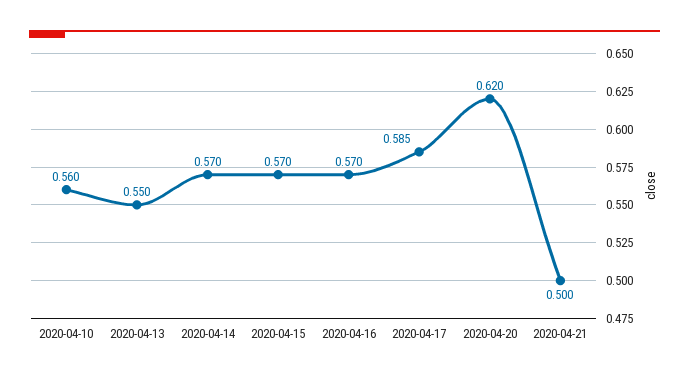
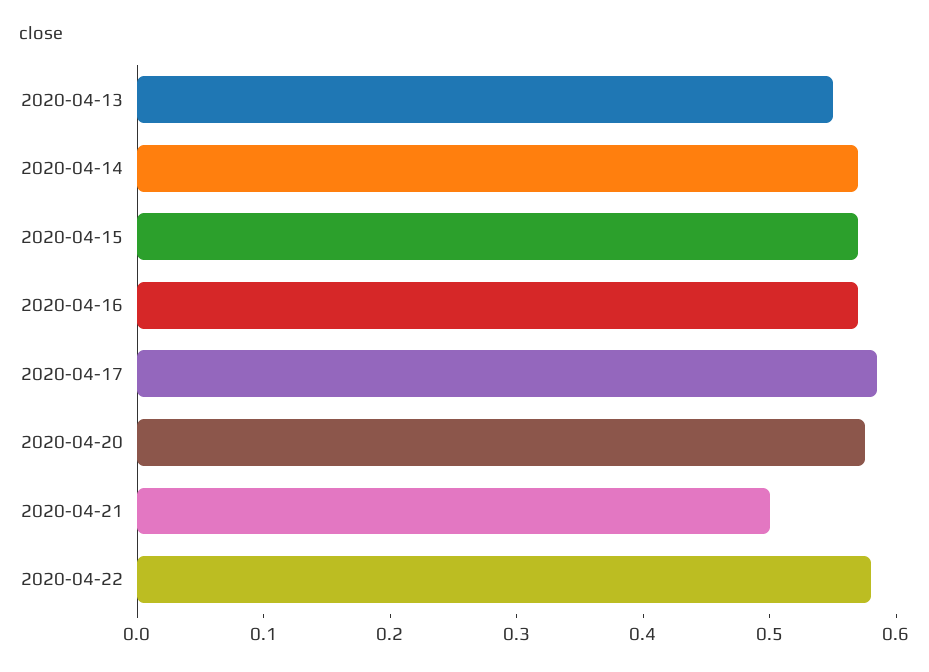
2020-04-10: 0.56 -> none
2020-04-20: 0.62 -> 0.58
2020-04-22: none -> 0.58

